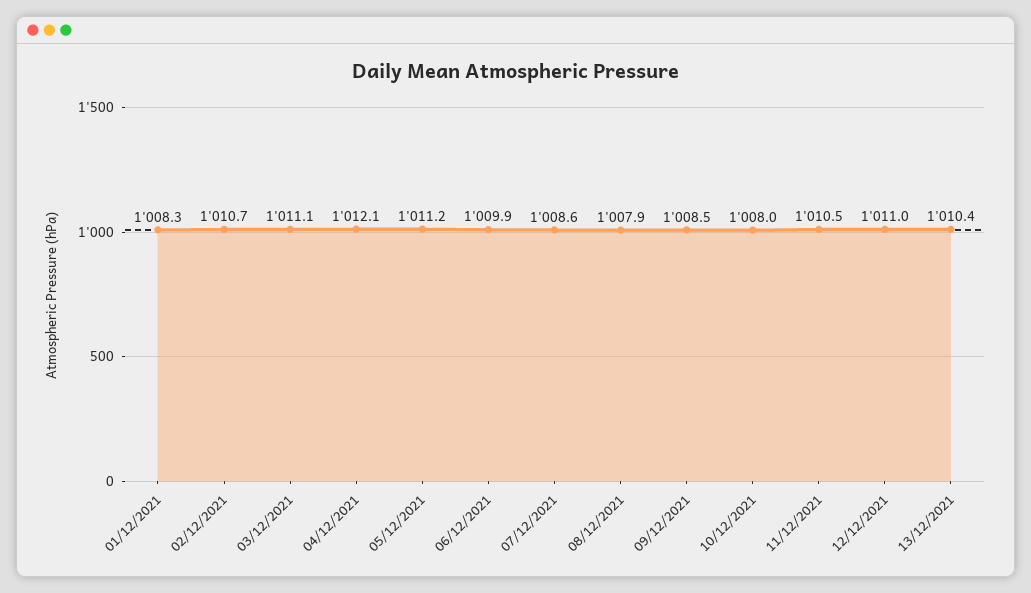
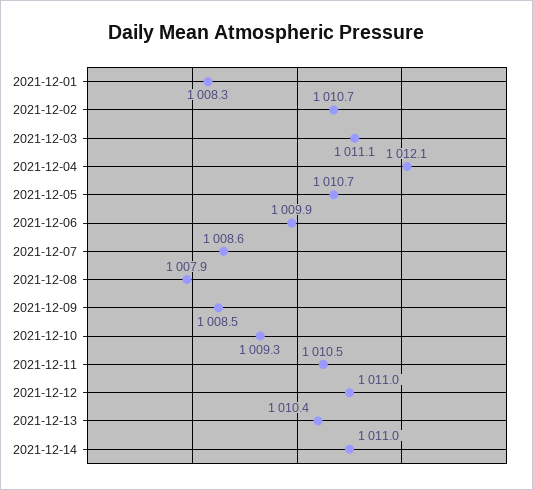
05/12/2021: 1011.2 -> 1010.7
10/12/2021: 1008 -> 1009.3
2021-12-14: none -> 1011

